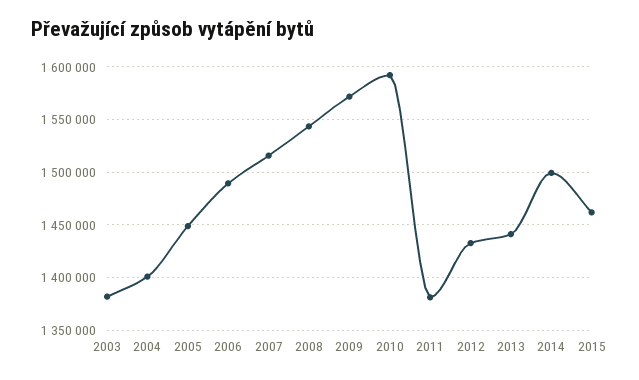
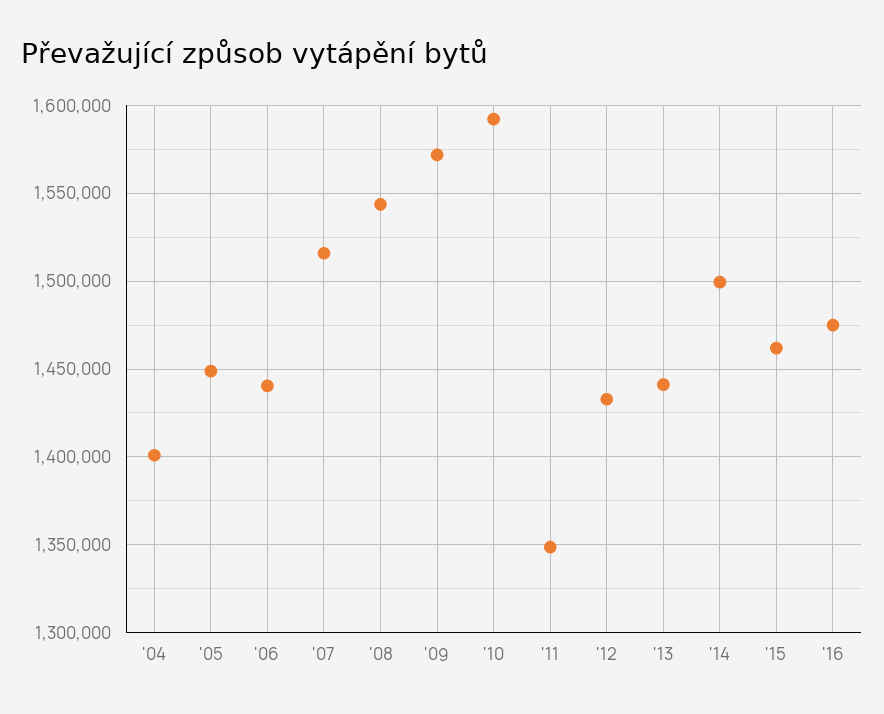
2003: 1380000 -> none
2006: 1490000 -> 1440000
2011: 1380000 -> 1350000
'16: none -> 1475000

